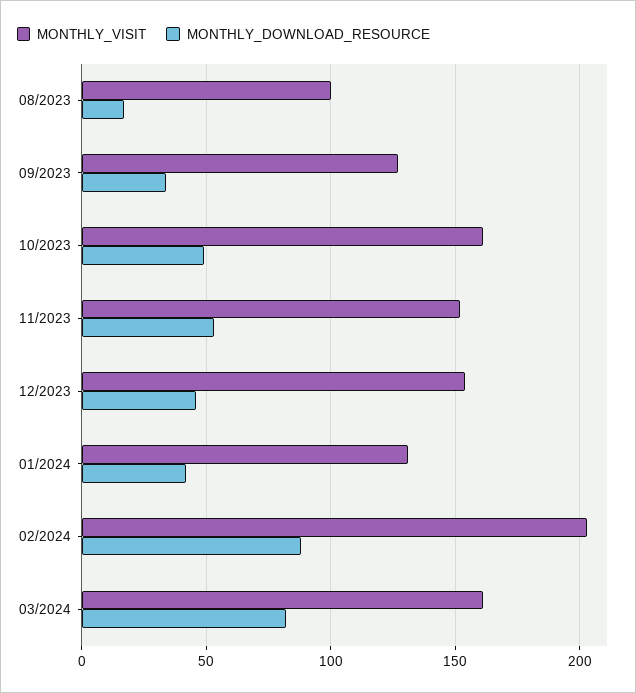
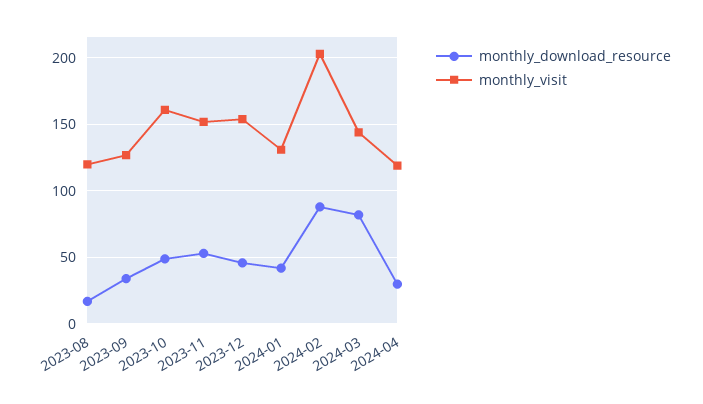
MONTHLY_VISIT, 08/2023: 100 -> 120
MONTHLY_VISIT, 03/2024: 160 -> 145
MONTHLY_DOWNLOAD_RESOURCE, 2024-04: none -> 30
MONTHLY_VISIT, 2024-04: none -> 120

